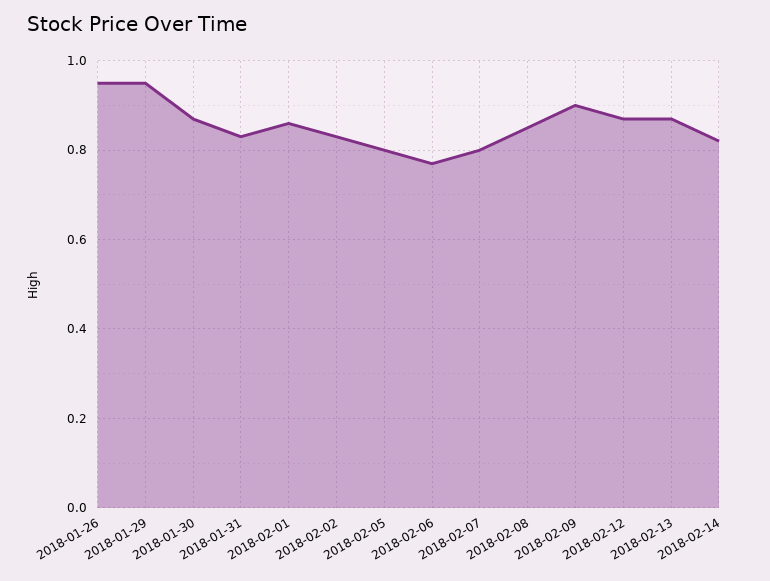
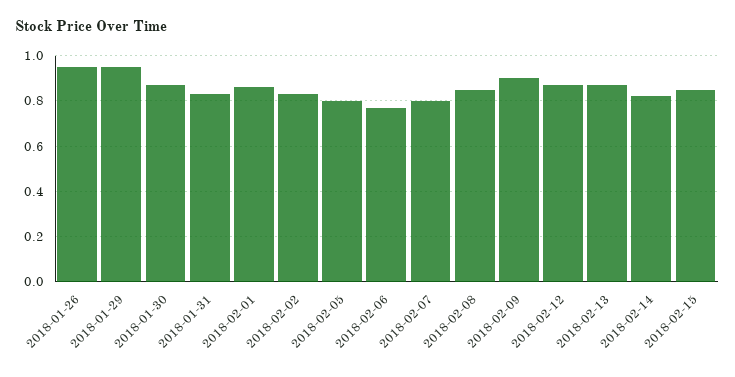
2018-02-15: none -> 0.85

